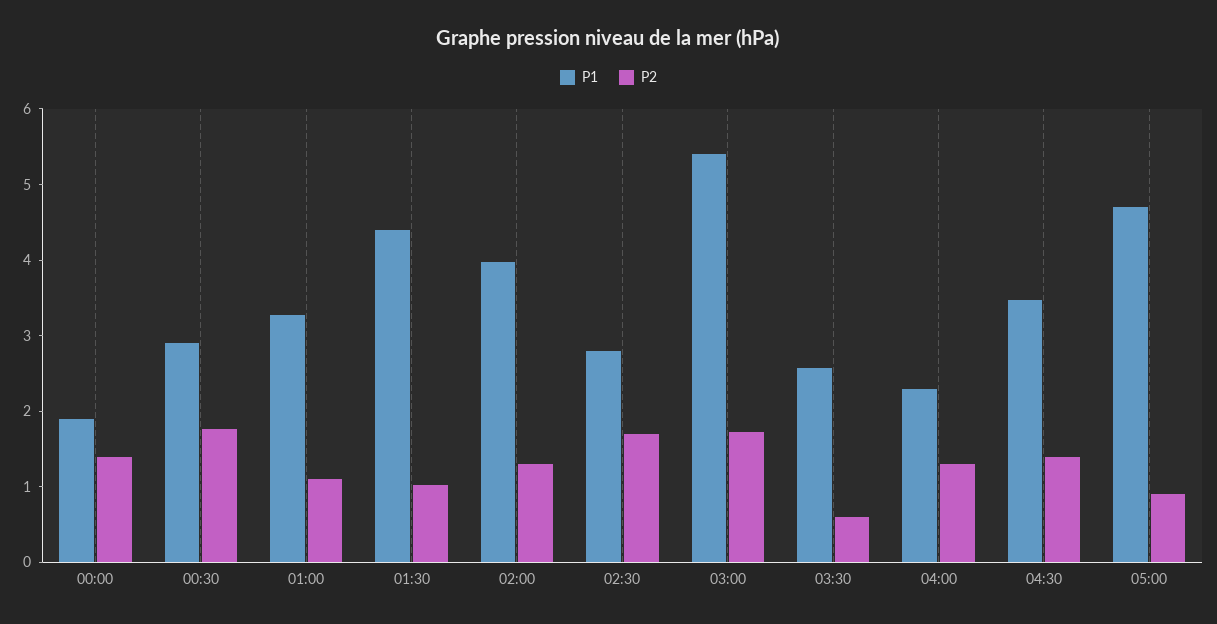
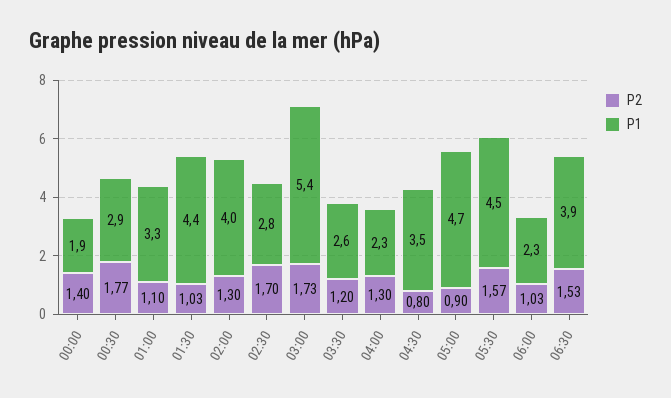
P2, 03:30: 0.6 -> 1.2
P2, 04:30: 1.4 -> 0.8
P2, 05:30: none -> 1.57
P1, 05:30: none -> 4.5
P2, 06:00: none -> 1.03
P1, 06:00: none -> 2.3
P2, 06:30: none -> 1.53
P1, 06:30: none -> 3.9

